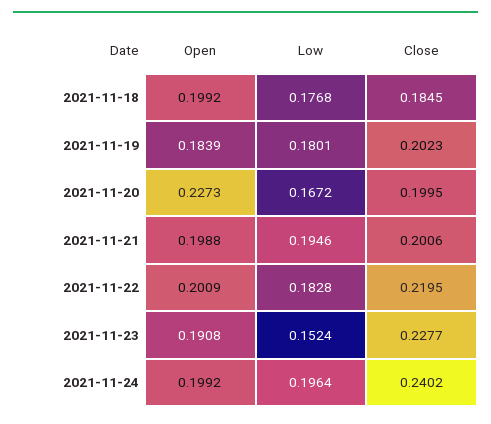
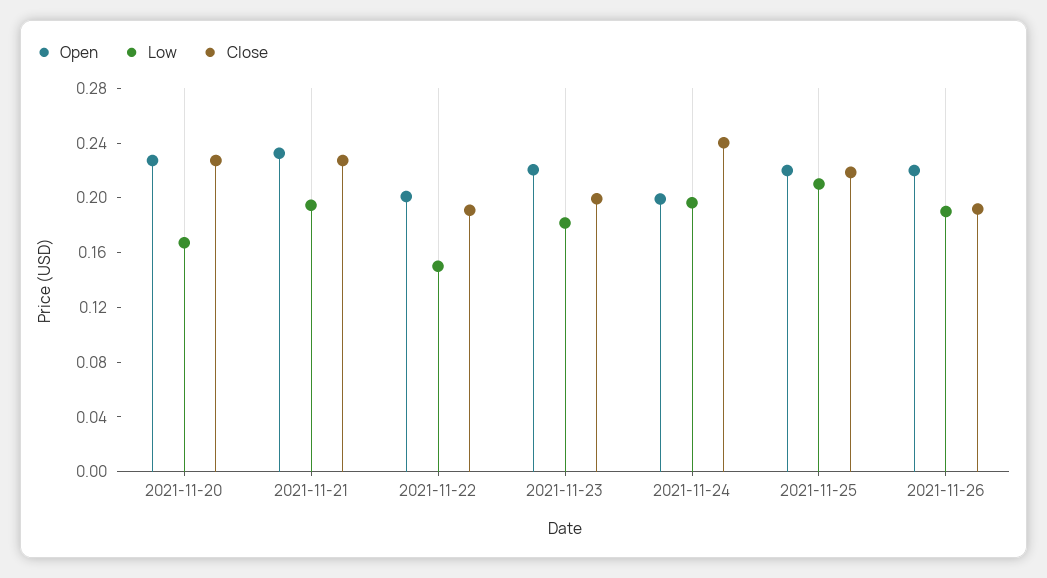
Open, 2021-11-18: 0.1992 -> none
Low, 2021-11-18: 0.1768 -> none
Close, 2021-11-18: 0.1845 -> none
Open, 2021-11-19: 0.1839 -> none
Low, 2021-11-19: 0.1801 -> none
Close, 2021-11-19: 0.2023 -> none
Close, 2021-11-20: 0.1995 -> 0.23
Open, 2021-11-21: 0.1988 -> 0.23
Close, 2021-11-21: 0.2006 -> 0.23
Low, 2021-11-22: 0.1828 -> 0.15
Close, 2021-11-22: 0.2195 -> 0.19
Open, 2021-11-23: 0.1908 -> 0.22
Low, 2021-11-23: 0.1524 -> 0.18
Close, 2021-11-23: 0.2277 -> 0.2
Open, 2021-11-25: none -> 0.22
Low, 2021-11-25: none -> 0.21
Close, 2021-11-25: none -> 0.22
Open, 2021-11-26: none -> 0.22
Low, 2021-11-26: none -> 0.19
Close, 2021-11-26: none -> 0.19

